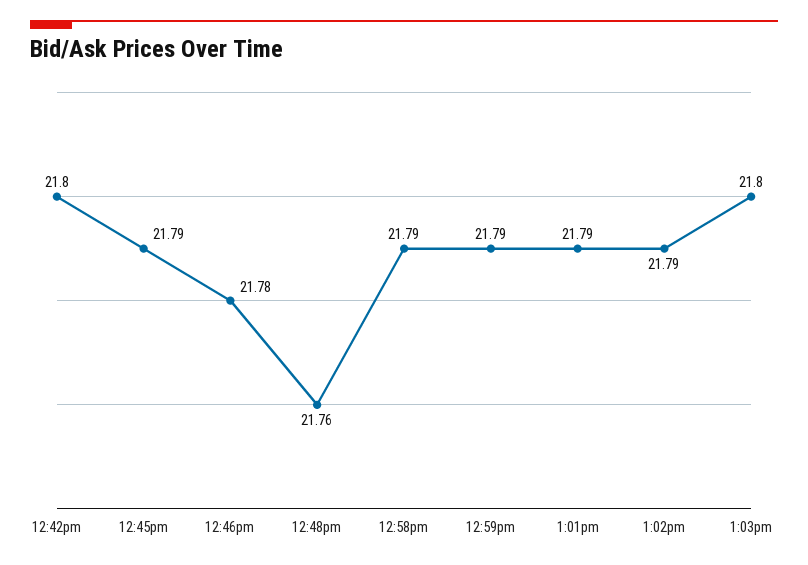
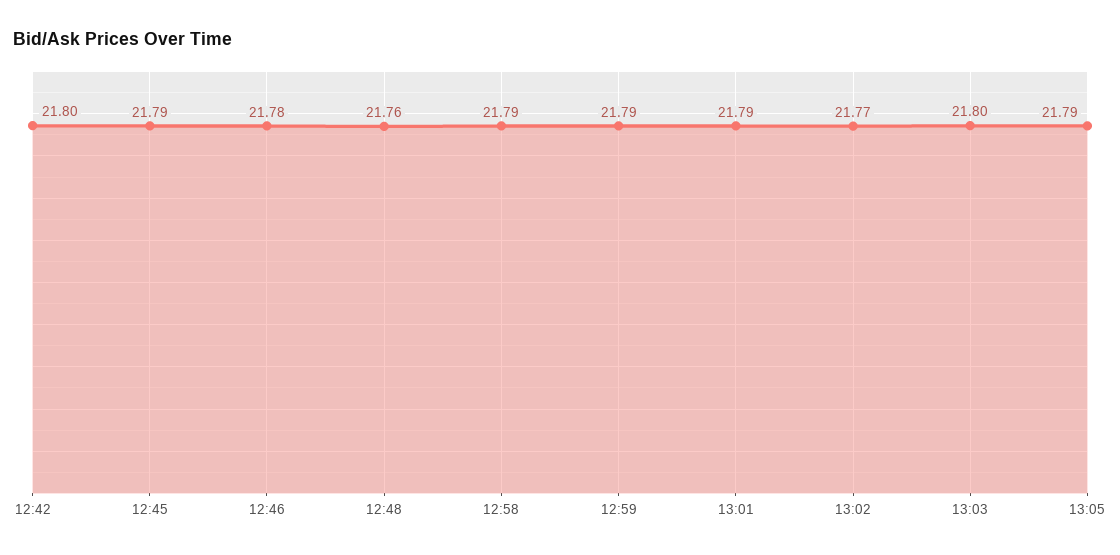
1:02pm: 21.79 -> 21.77
13:05: none -> 21.79

